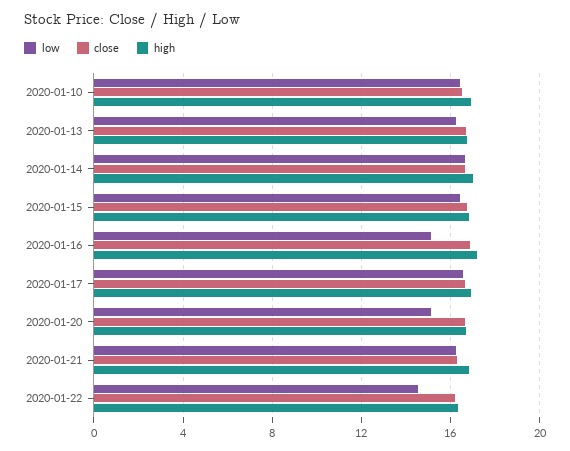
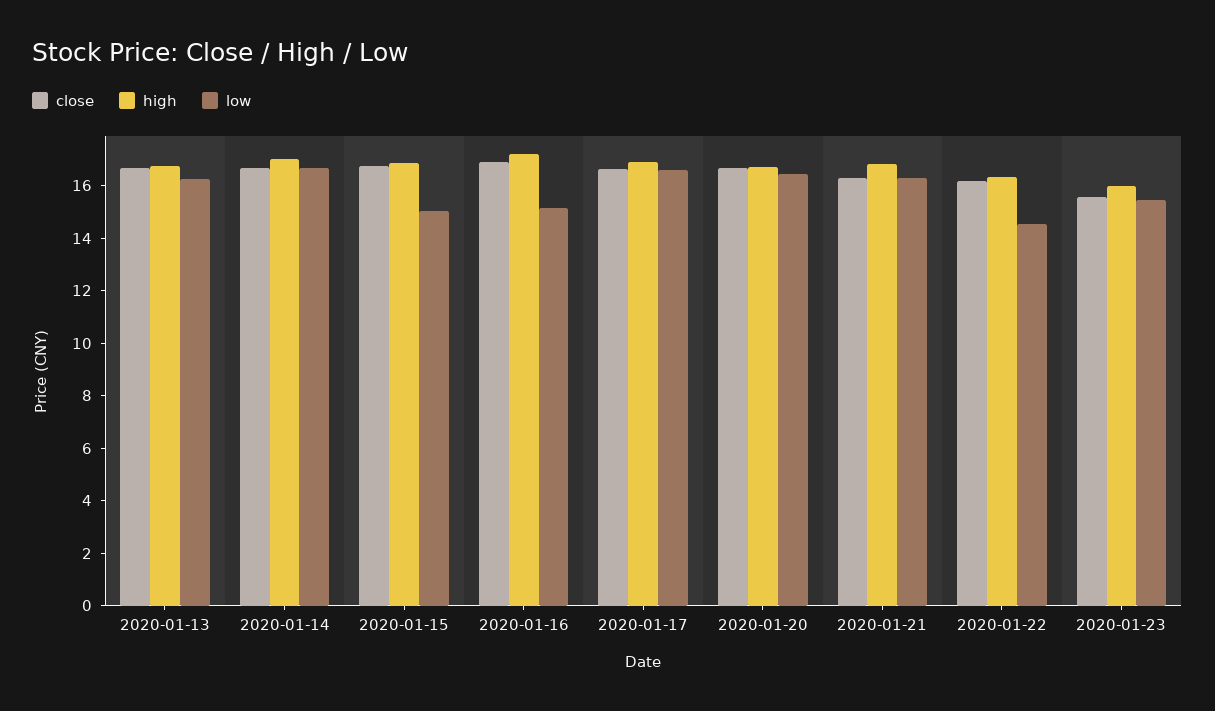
low, 2020-01-10: 16.5 -> none
close, 2020-01-10: 16.5 -> none
high, 2020-01-10: 17 -> none
low, 2020-01-15: 16.5 -> 15
low, 2020-01-20: 15 -> 16.5
close, 2020-01-23: none -> 15.5
high, 2020-01-23: none -> 16
low, 2020-01-23: none -> 15.5

